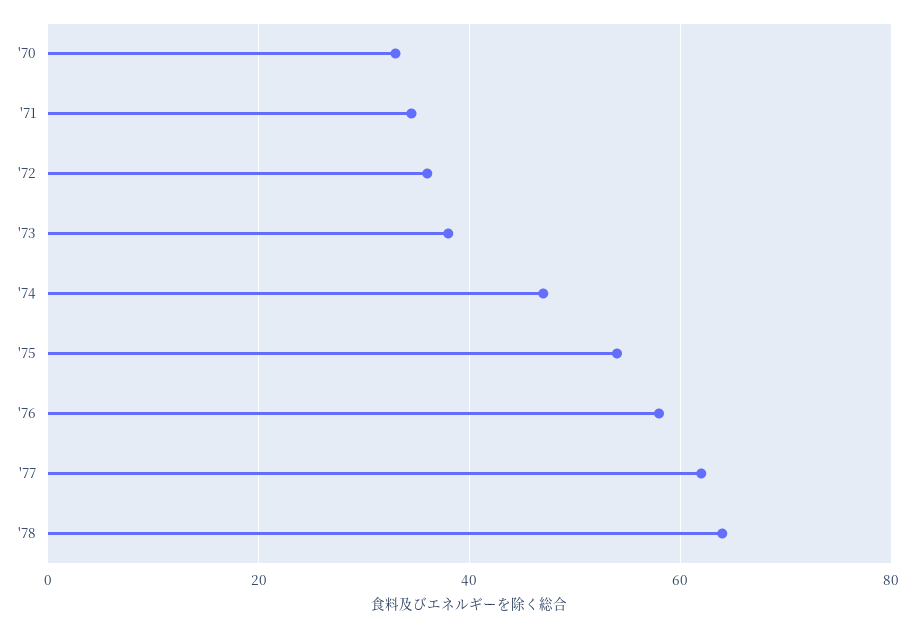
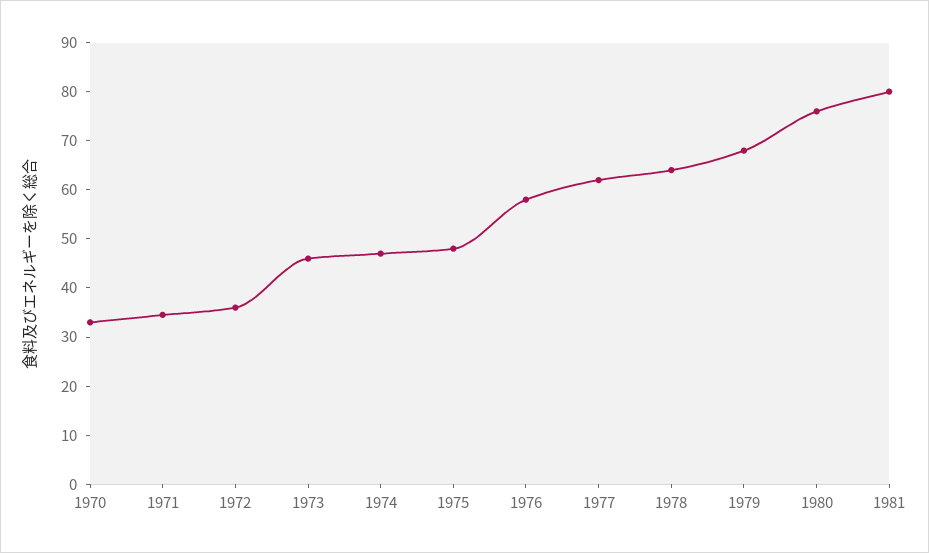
'73: 38 -> 46
'75: 54 -> 48
1979: none -> 68
1980: none -> 76
1981: none -> 80

